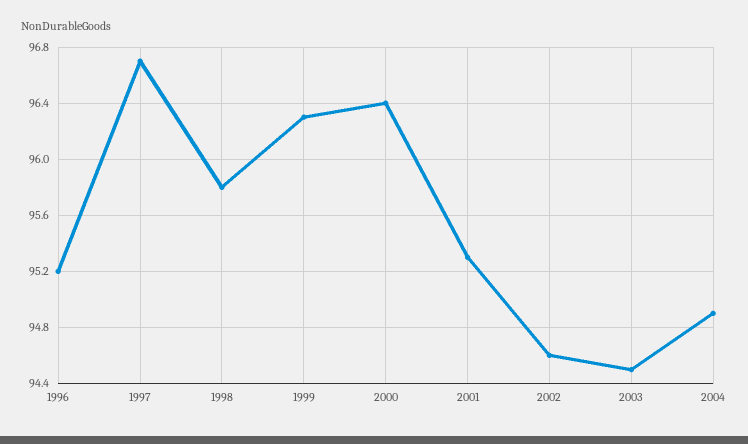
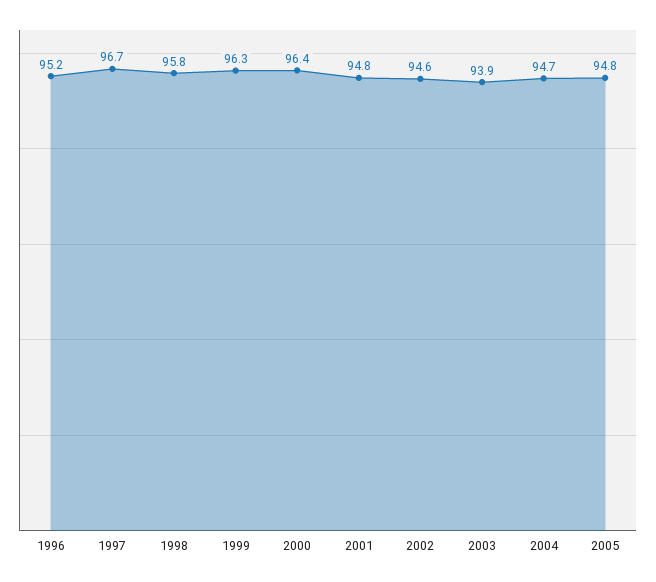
2001: 95.3 -> 94.8
2003: 94.5 -> 93.9
2004: 94.9 -> 94.7
2005: none -> 94.8

